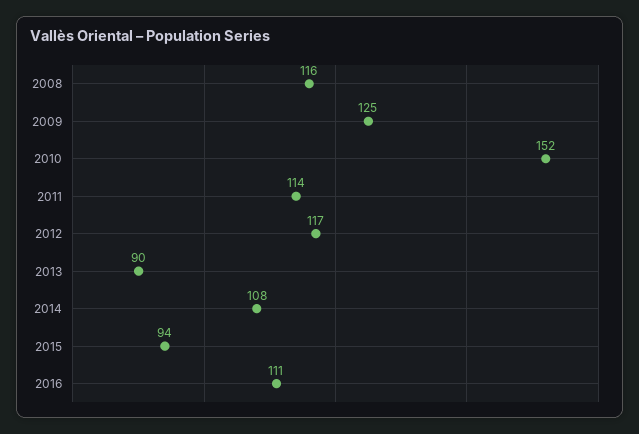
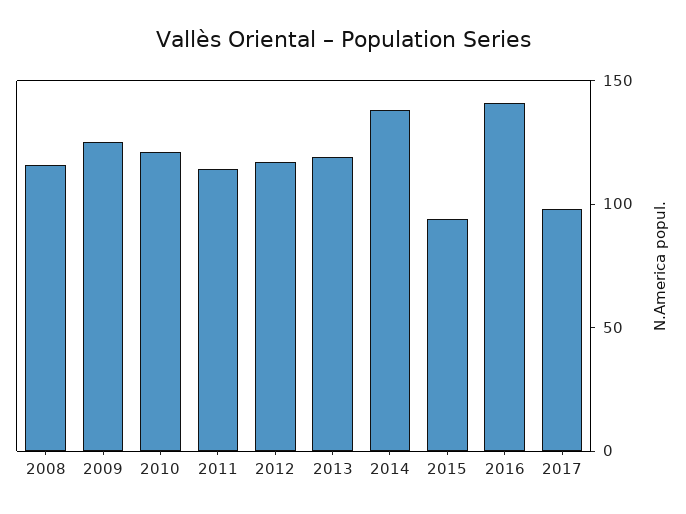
2010: 152 -> 120
2013: 90 -> 120
2014: 108 -> 140
2016: 111 -> 140
2017: none -> 100

